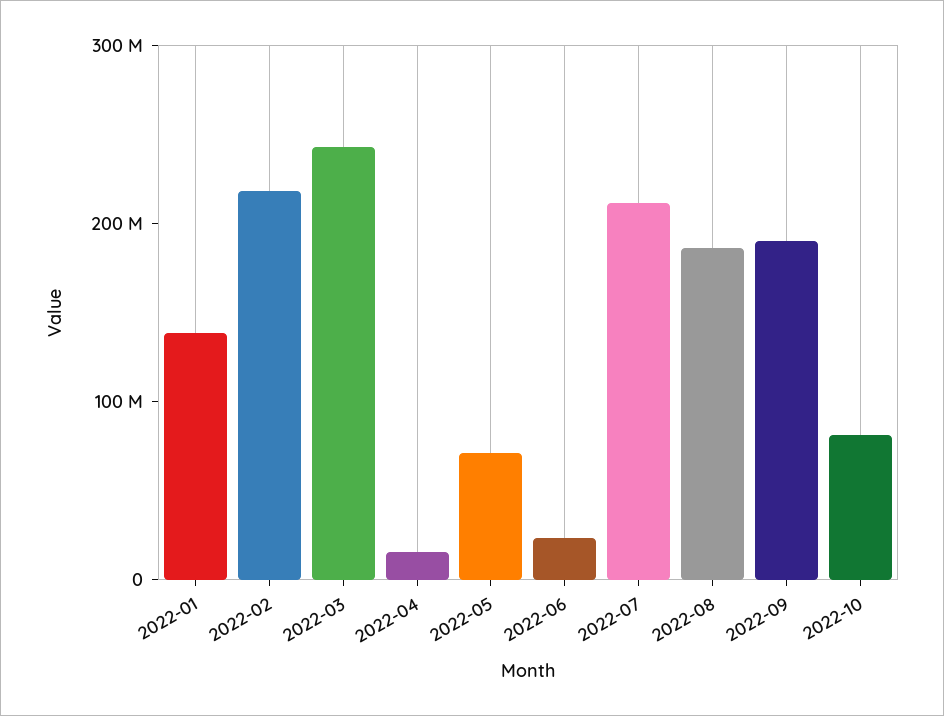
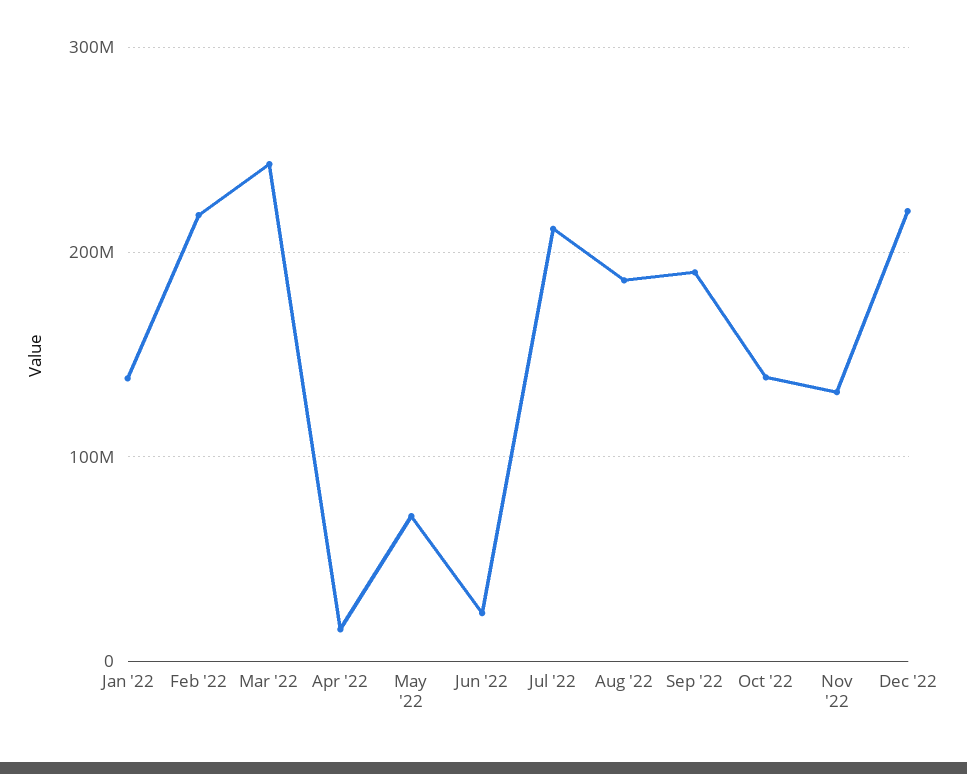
2022-10: 80000000 -> 140000000
Nov '22: none -> 130000000
Dec '22: none -> 220000000

